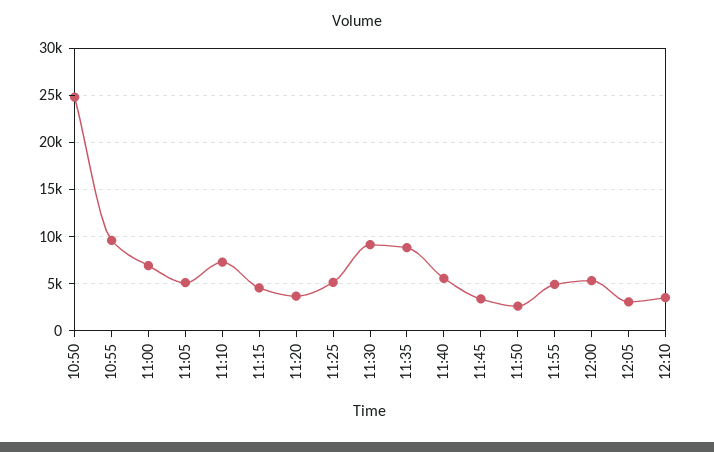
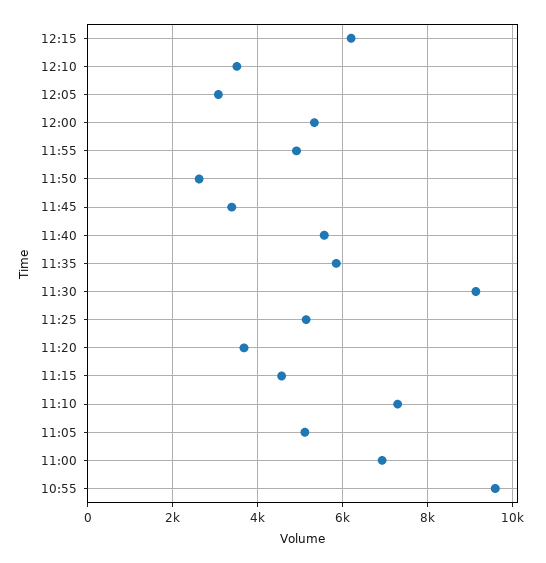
10:50: 25000 -> none
11:35: 9000 -> 5800
12:15: none -> 6200

